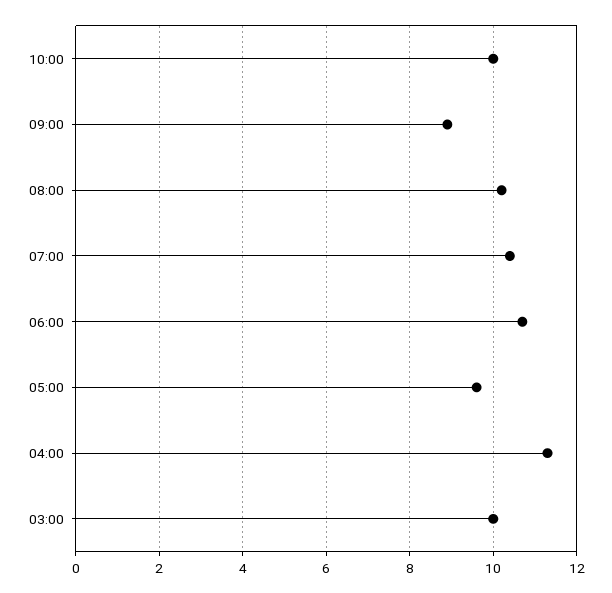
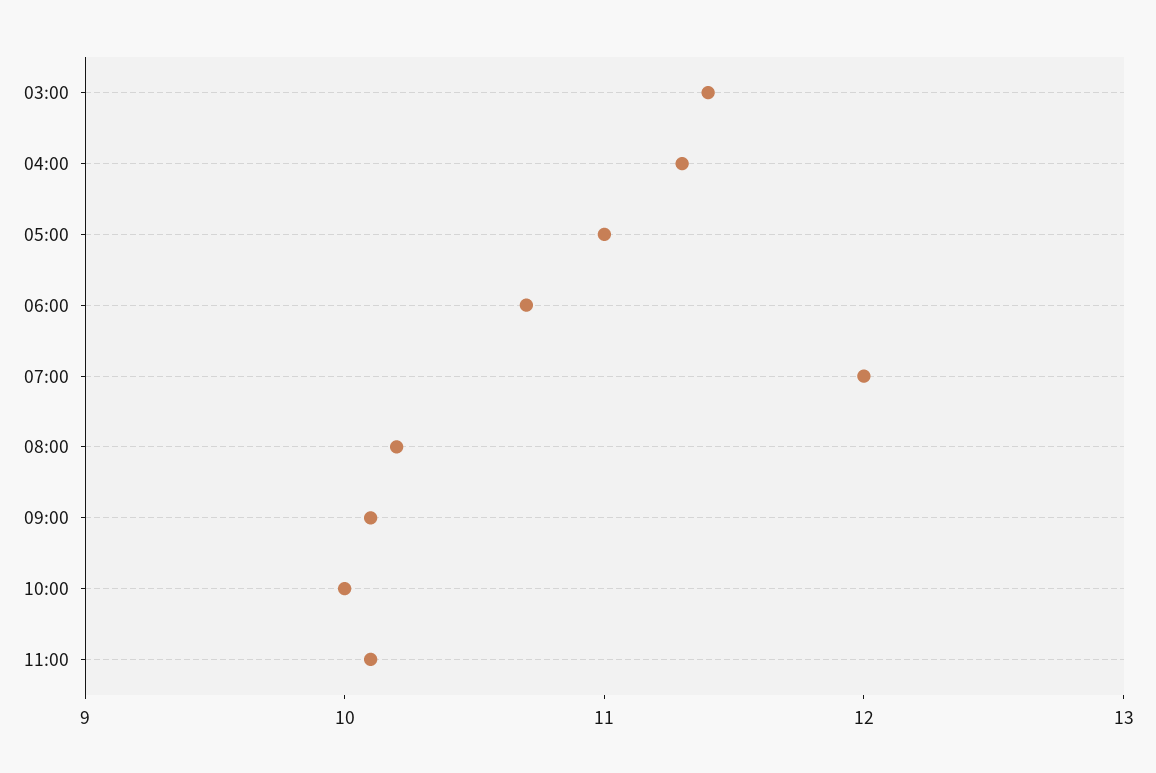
09:00: 9 -> 10.1
07:00: 10.5 -> 12
05:00: 9.5 -> 11
03:00: 10 -> 11.4
11:00: none -> 10.1

